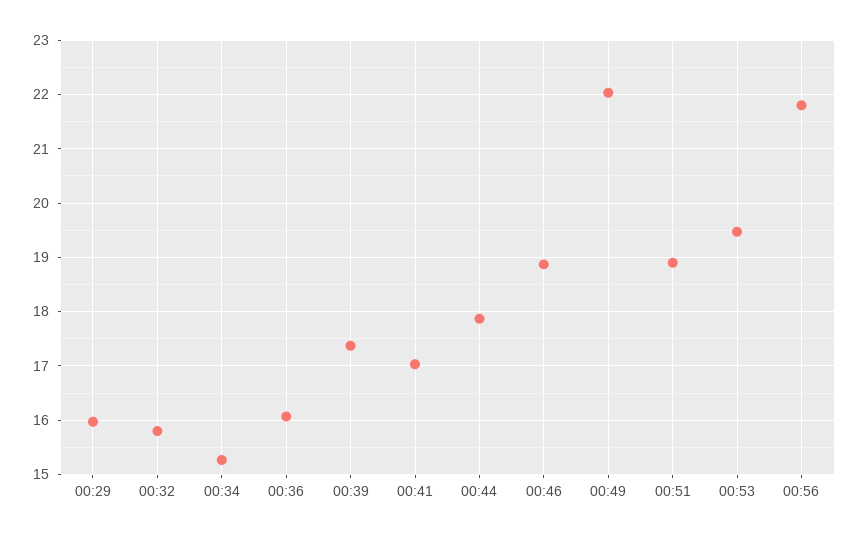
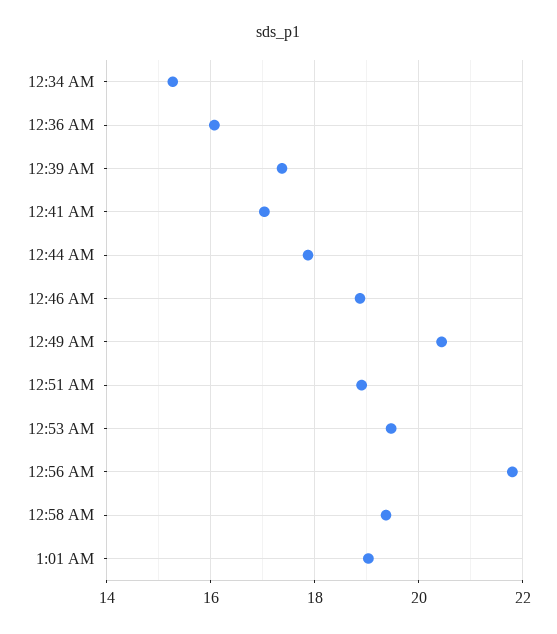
00:29: 16 -> none
00:32: 15.8 -> none
00:49: 22 -> 20.4
12:58 AM: none -> 19.4
1:01 AM: none -> 19

